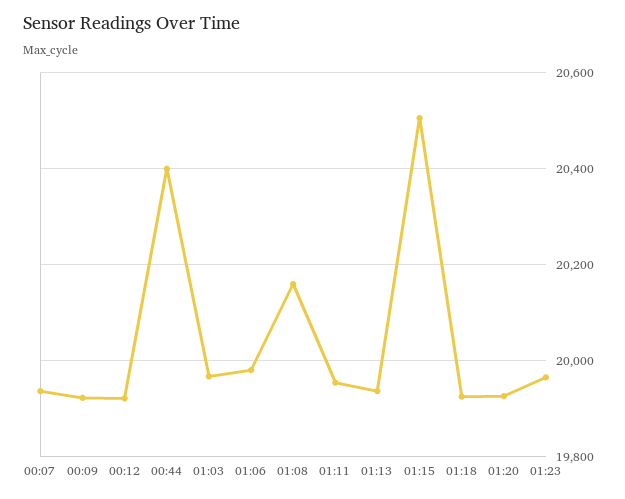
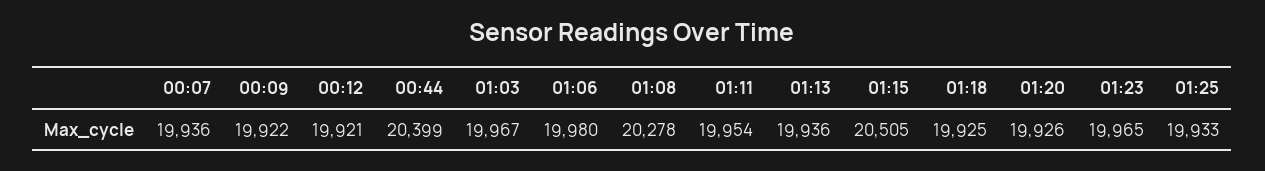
01:08: 20160 -> 20278
01:25: none -> 19933

